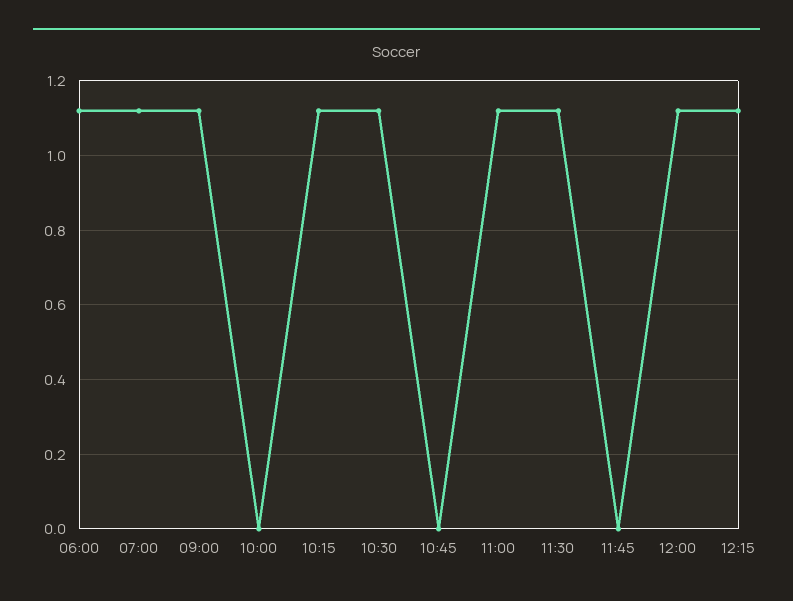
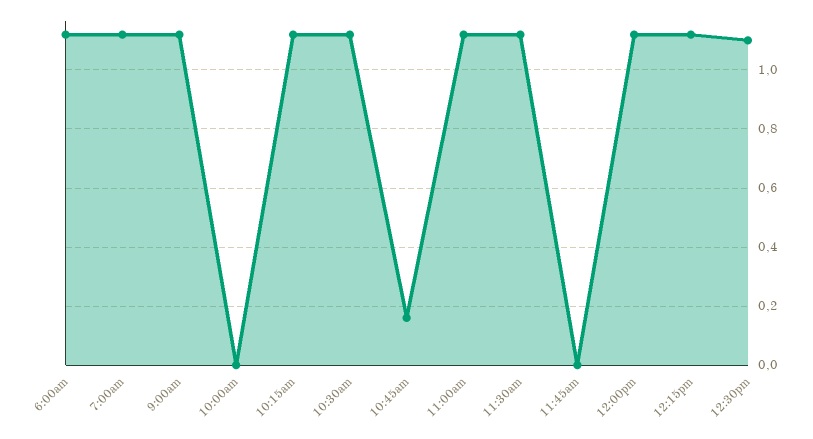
10:45: 0 -> 0.15
12:30pm: none -> 1.1

